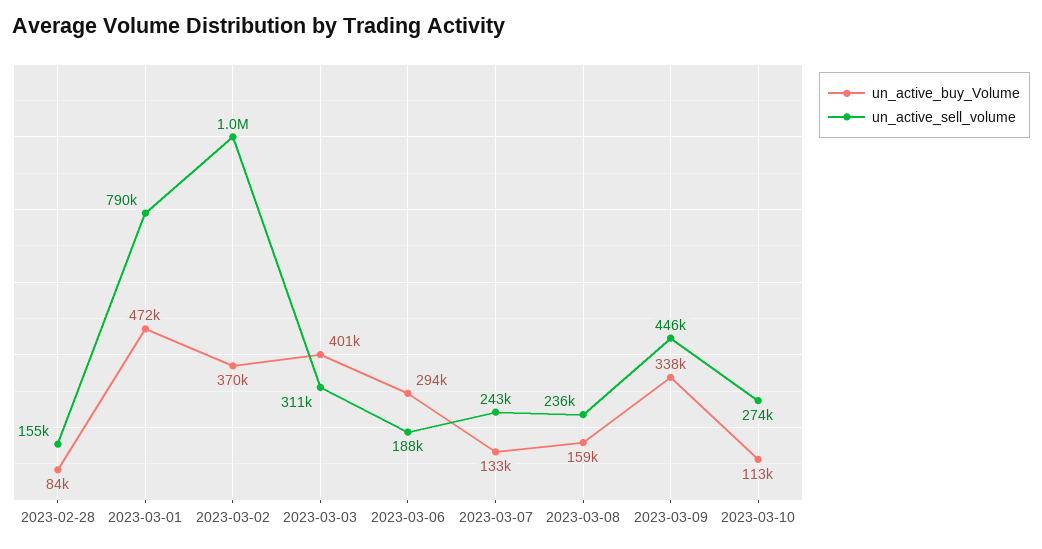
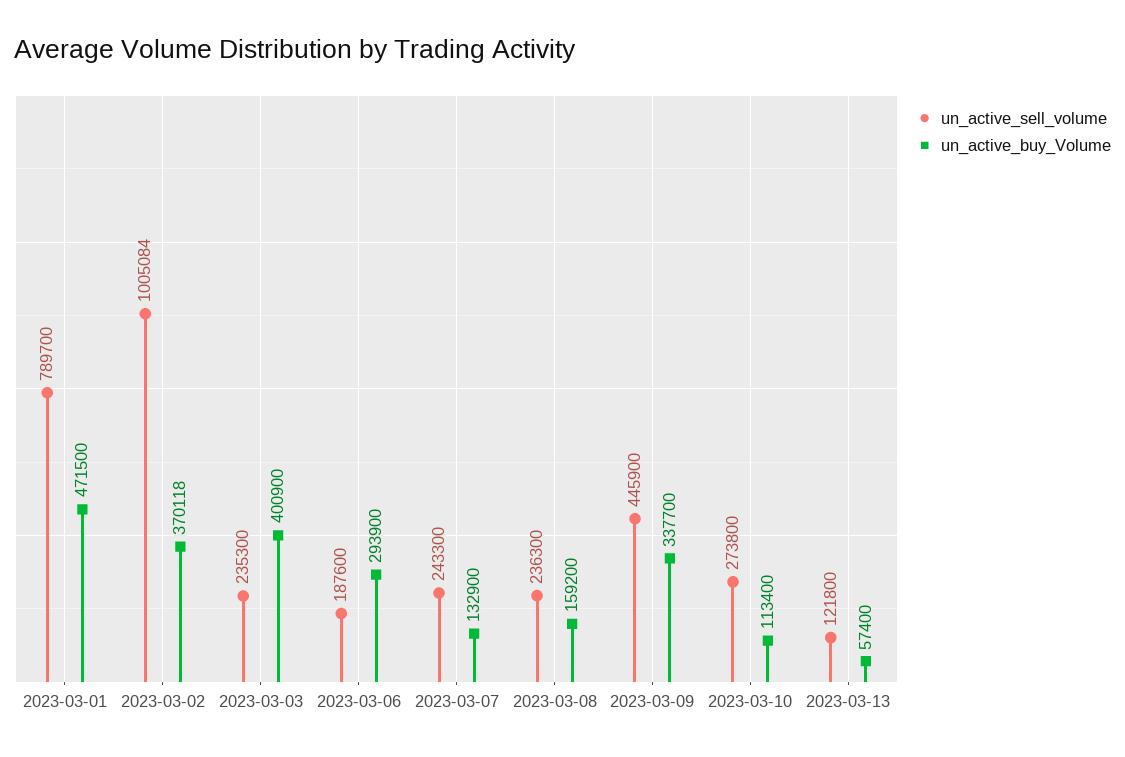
un_active_buy_Volume, 2023-02-28: 84000 -> none
un_active_sell_volume, 2023-02-28: 155000 -> none
un_active_sell_volume, 2023-03-03: 311000 -> 235300
un_active_sell_volume, 2023-03-13: none -> 121800
un_active_buy_Volume, 2023-03-13: none -> 57400

